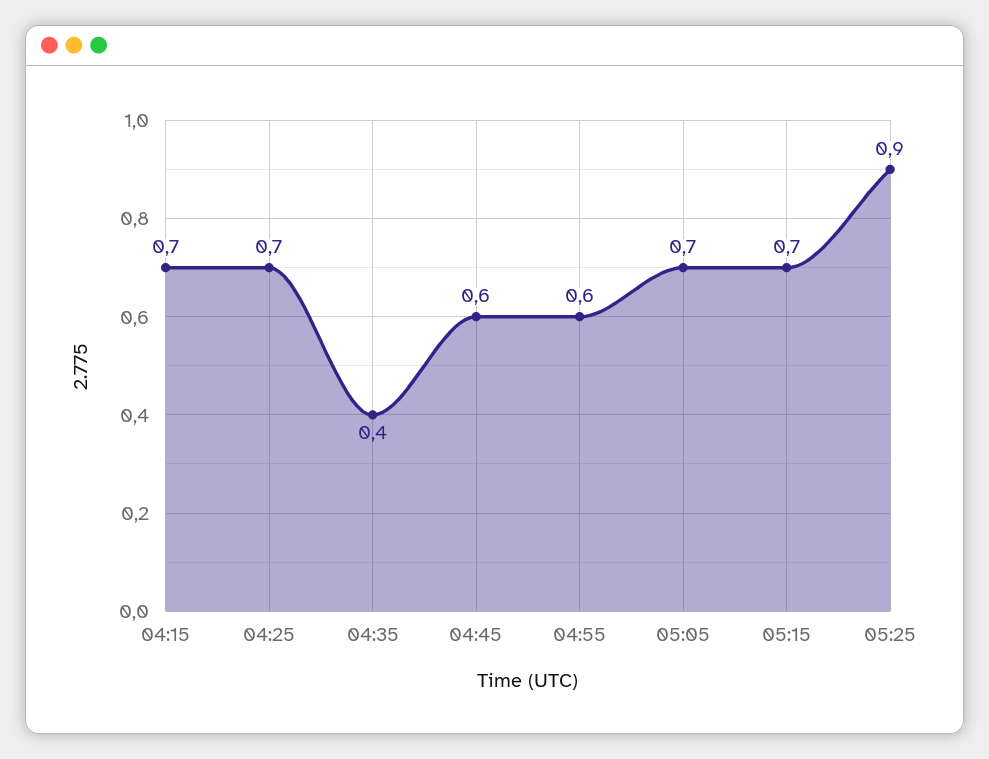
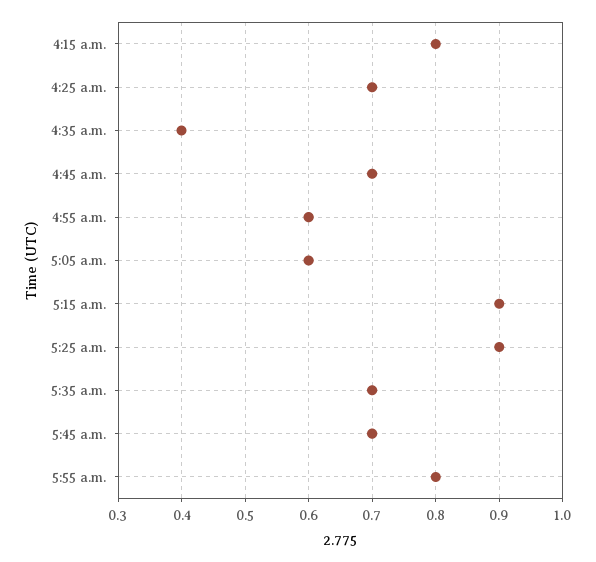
04:15: 0.7 -> 0.8
04:45: 0.6 -> 0.7
05:05: 0.7 -> 0.6
05:15: 0.7 -> 0.9
5:35 a.m.: none -> 0.7
5:45 a.m.: none -> 0.7
5:55 a.m.: none -> 0.8

